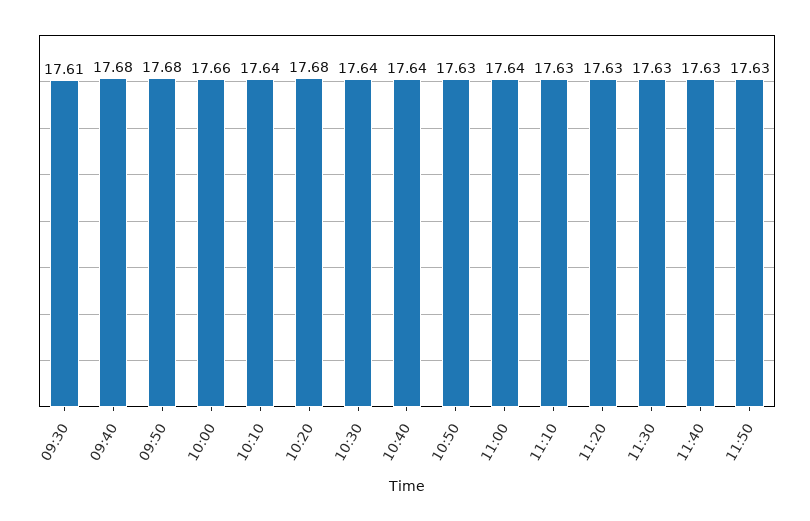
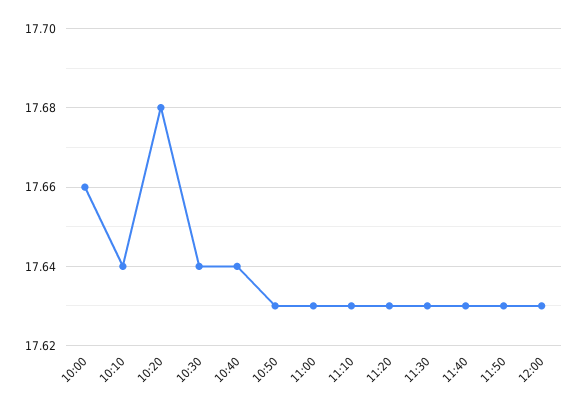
09:30: 17.61 -> none
09:40: 17.68 -> none
09:50: 17.68 -> none
11:00: 17.64 -> 17.63
12:00: none -> 17.63

